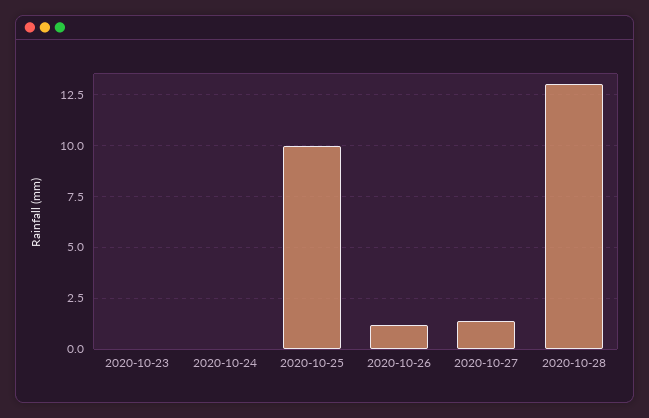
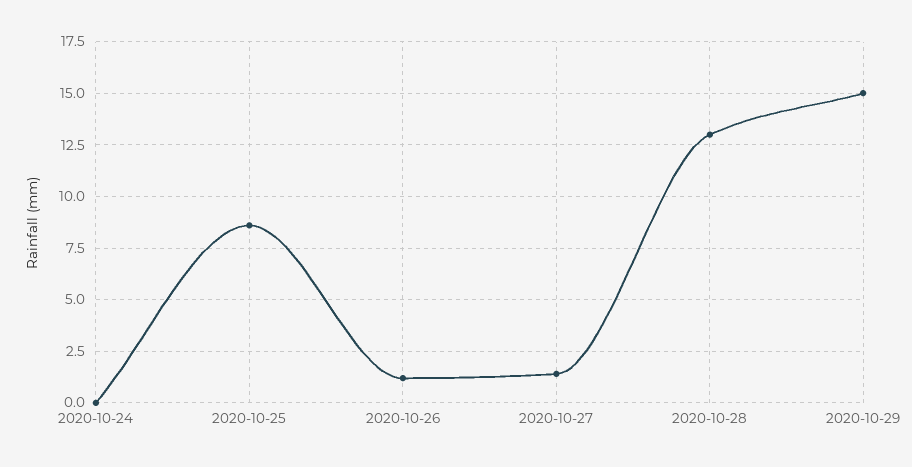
2020-10-23: 0 -> none
2020-10-25: 10 -> 8.5
2020-10-29: none -> 15

